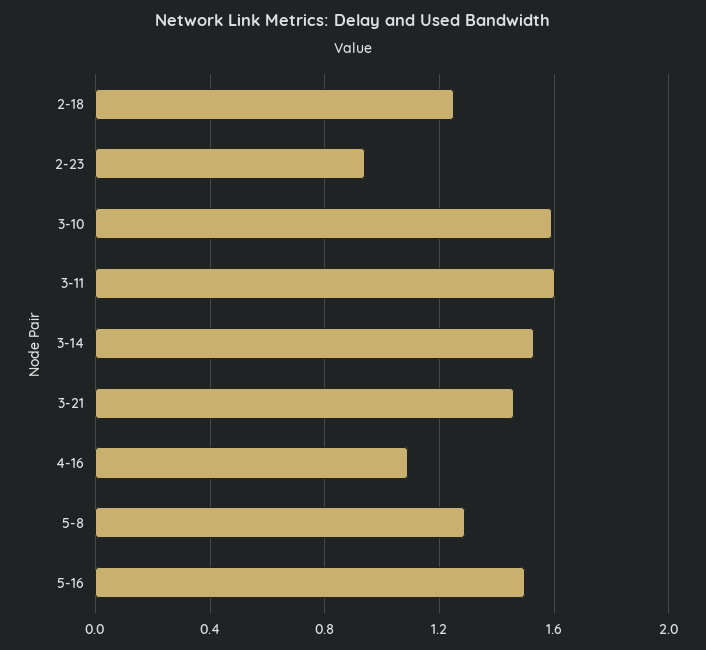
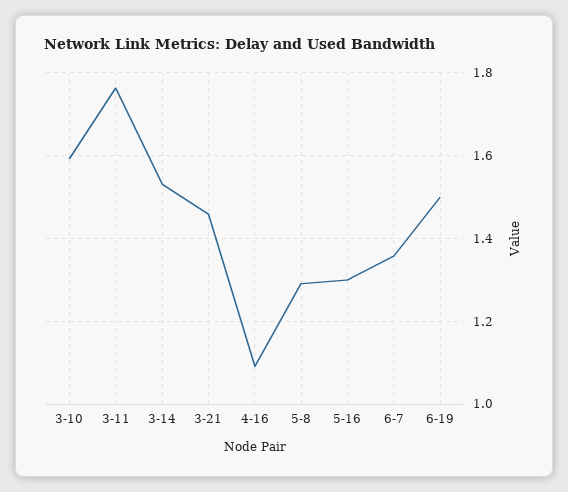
2-18: 1.25 -> none
2-23: 0.95 -> none
3-11: 1.6 -> 1.76
5-16: 1.5 -> 1.3
6-7: none -> 1.36
6-19: none -> 1.5

